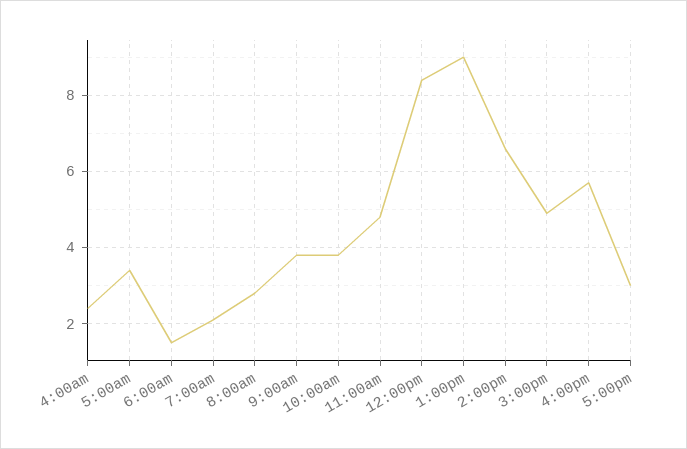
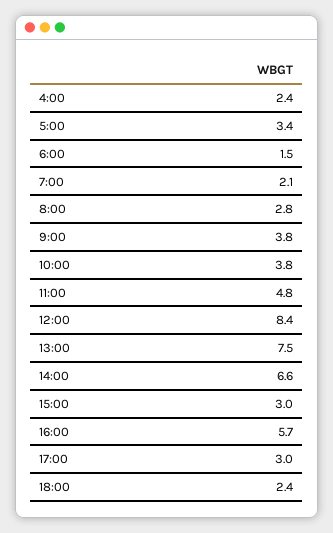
1:00pm: 9 -> 7.5
3:00pm: 5 -> 3
18:00: none -> 2.4

